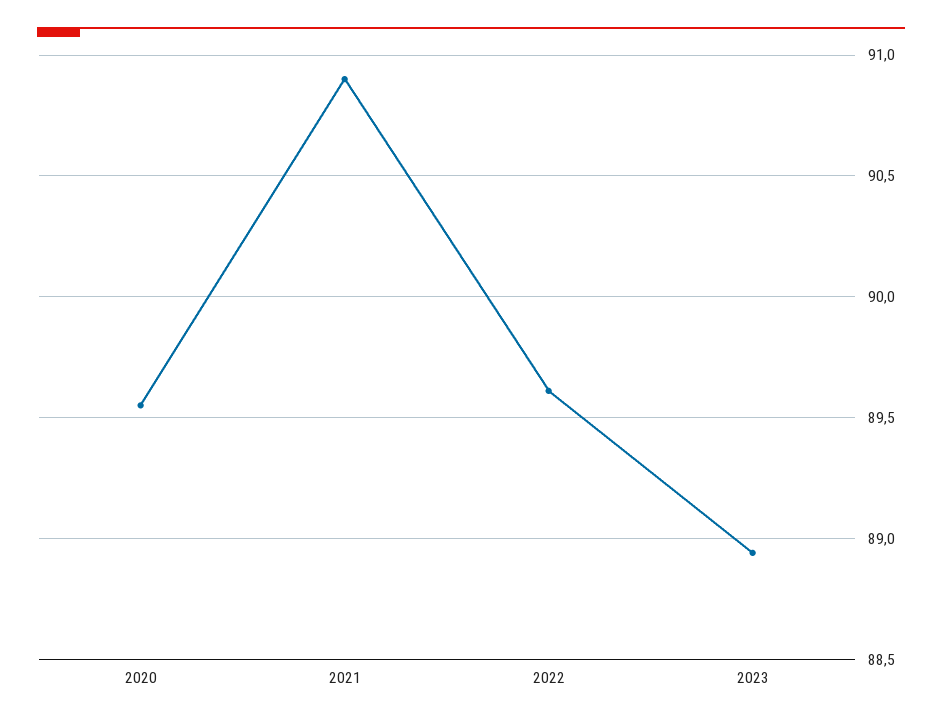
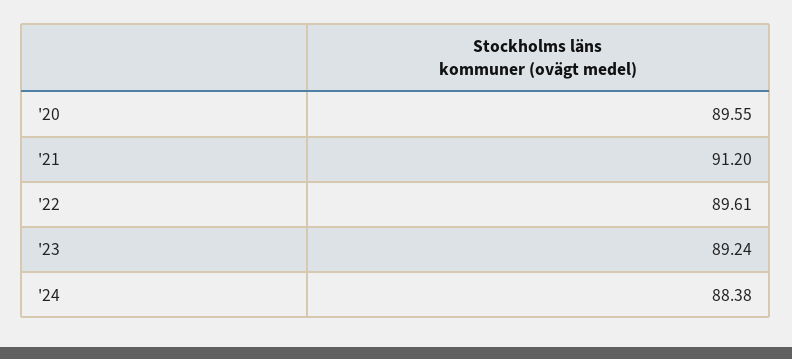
2021: 90.9 -> 91.2
2023: 88.95 -> 89.24
'24: none -> 88.38

